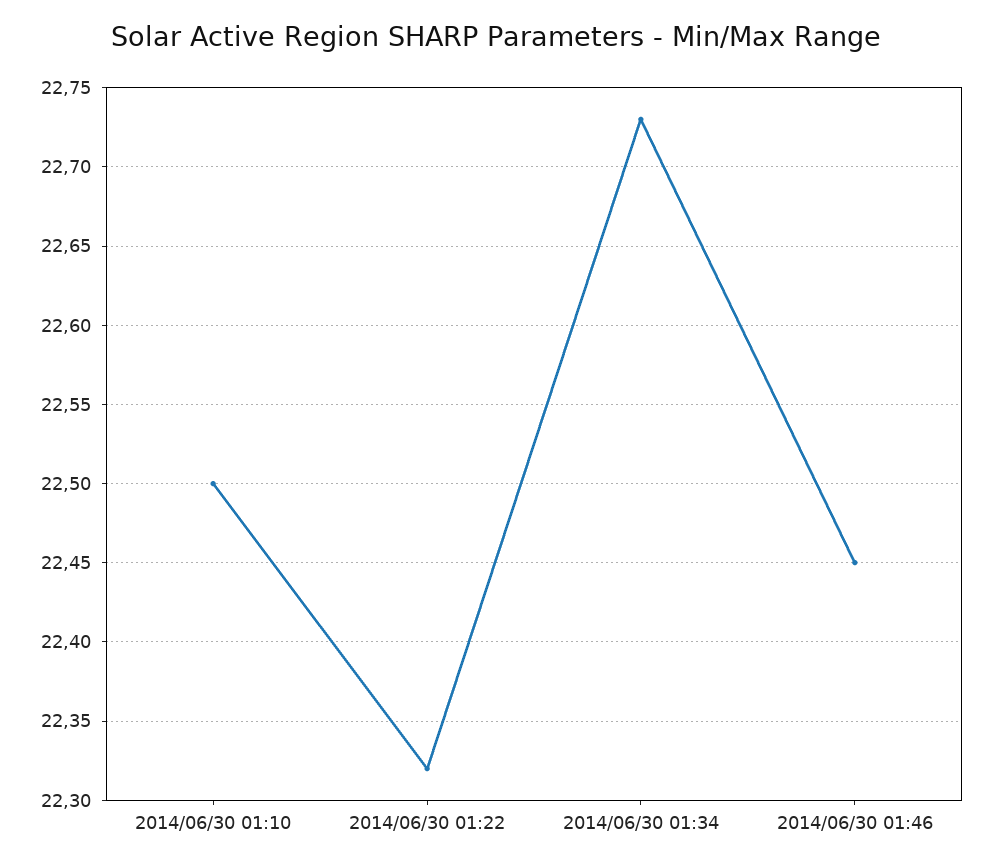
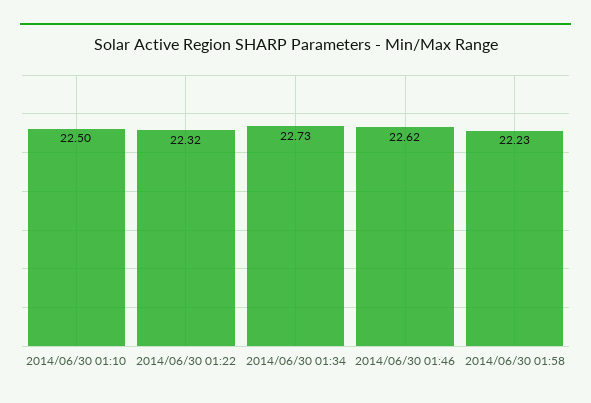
2014/06/30 01:46: 22.45 -> 22.62
2014/06/30 01:58: none -> 22.23

